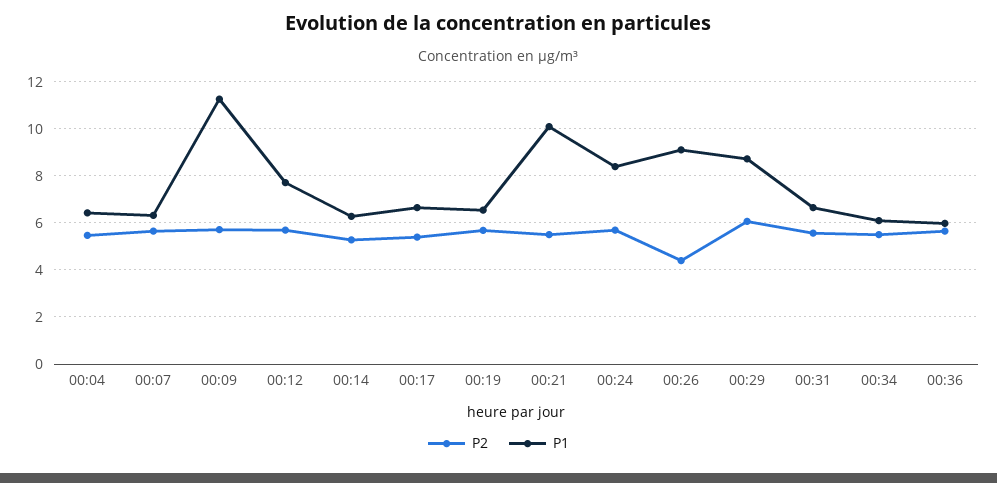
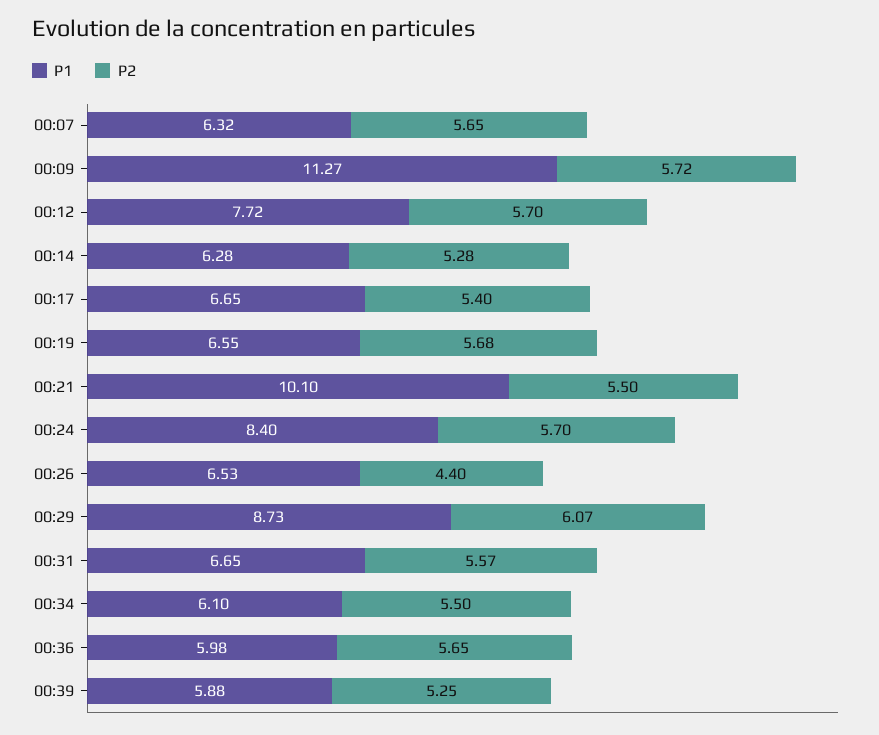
P2, 00:04: 5.5 -> none
P1, 00:04: 6.5 -> none
P1, 00:26: 9 -> 6.53
P1, 00:39: none -> 5.88
P2, 00:39: none -> 5.25

